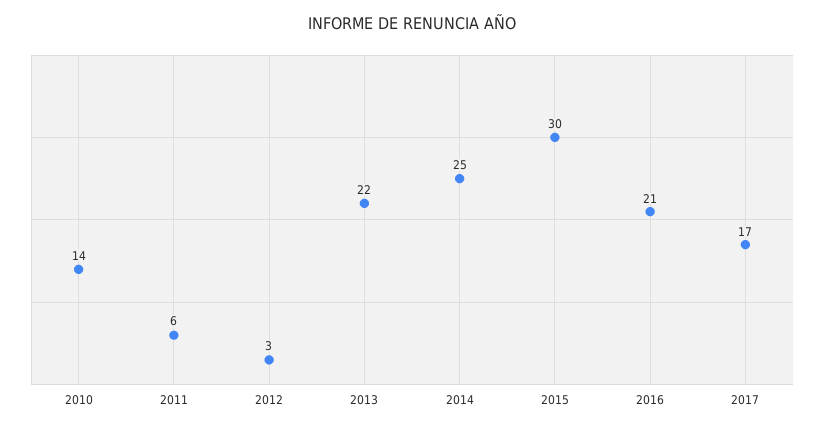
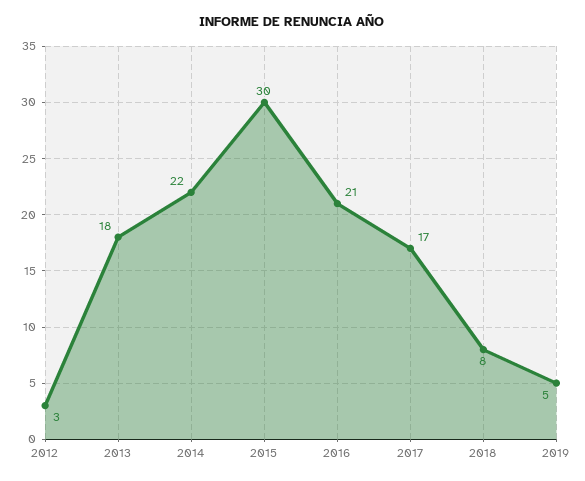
2010: 14 -> none
2011: 6 -> none
2013: 22 -> 18
2014: 25 -> 22
2018: none -> 8
2019: none -> 5

